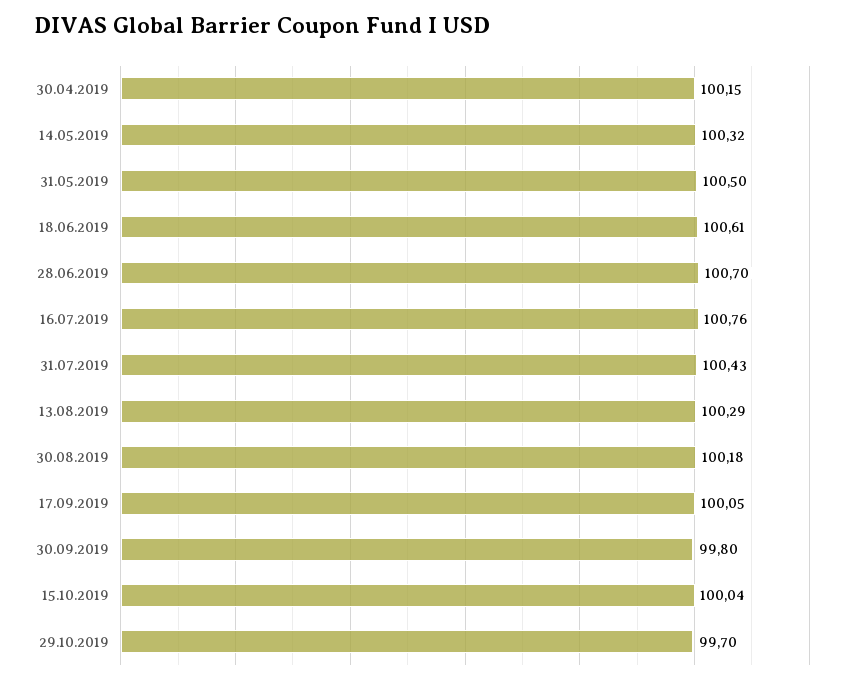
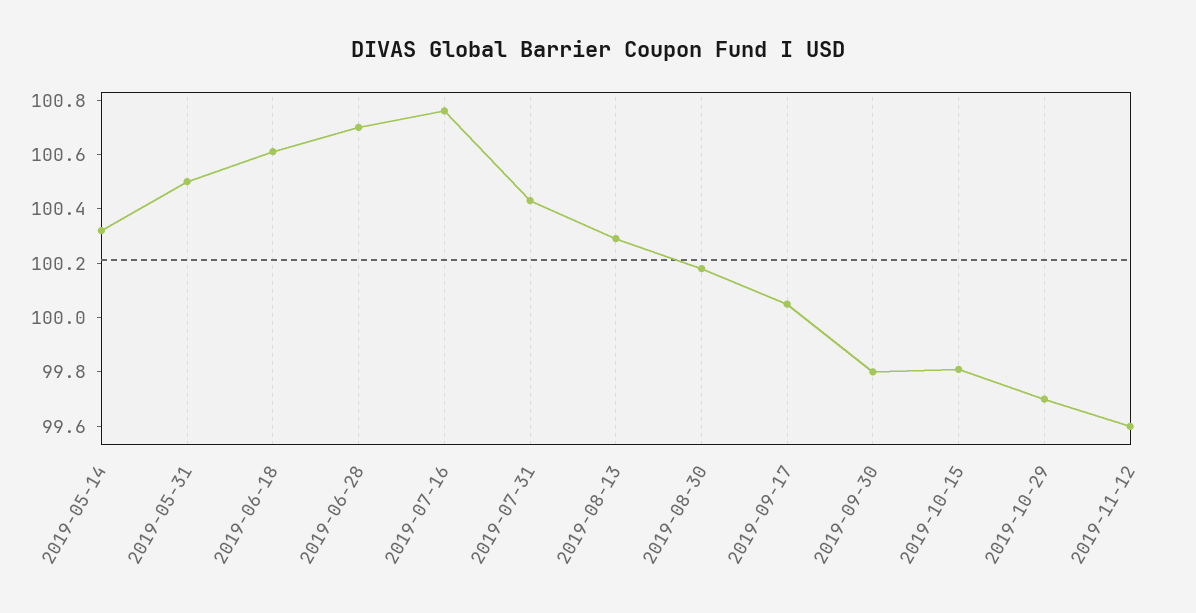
30.04.2019: 100.15 -> none
15.10.2019: 100.04 -> 99.8
2019-11-12: none -> 99.6

